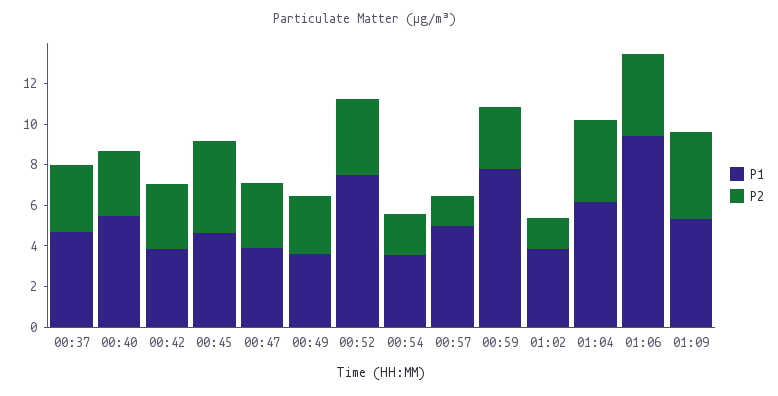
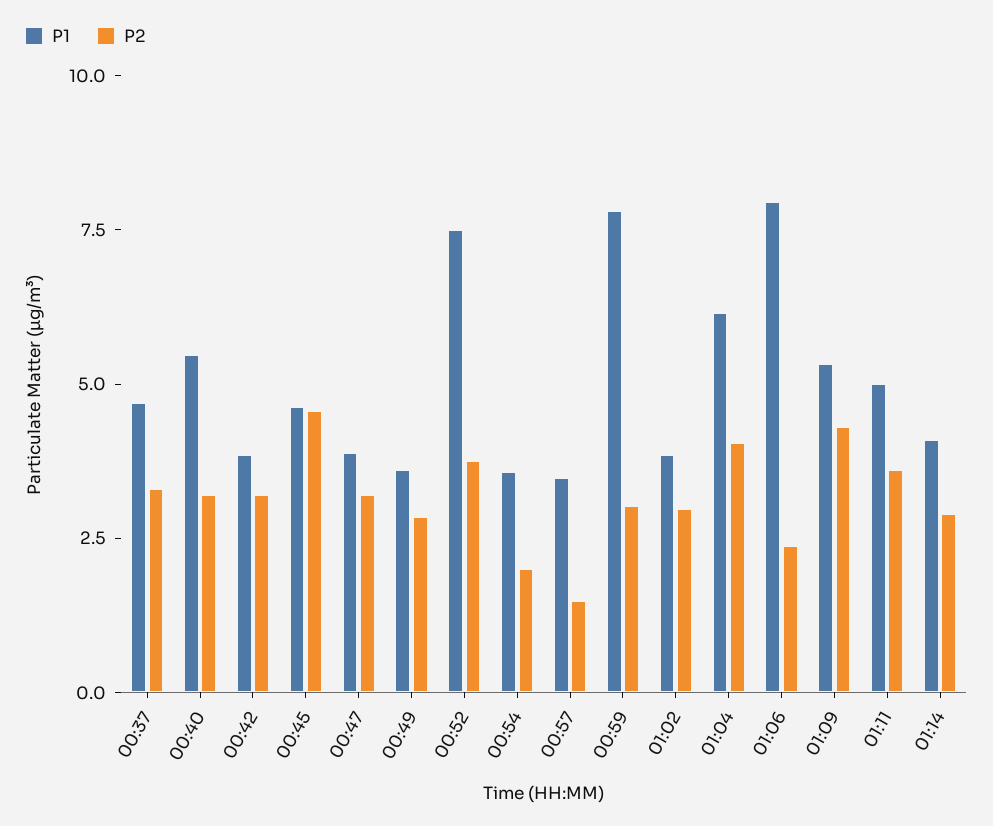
P1, 00:57: 5 -> 3.5
P2, 01:02: 1.5 -> 3
P1, 01:06: 9.5 -> 8
P2, 01:06: 4 -> 2.5
P1, 01:11: none -> 5
P2, 01:11: none -> 3.5
P1, 01:14: none -> 4
P2, 01:14: none -> 3

